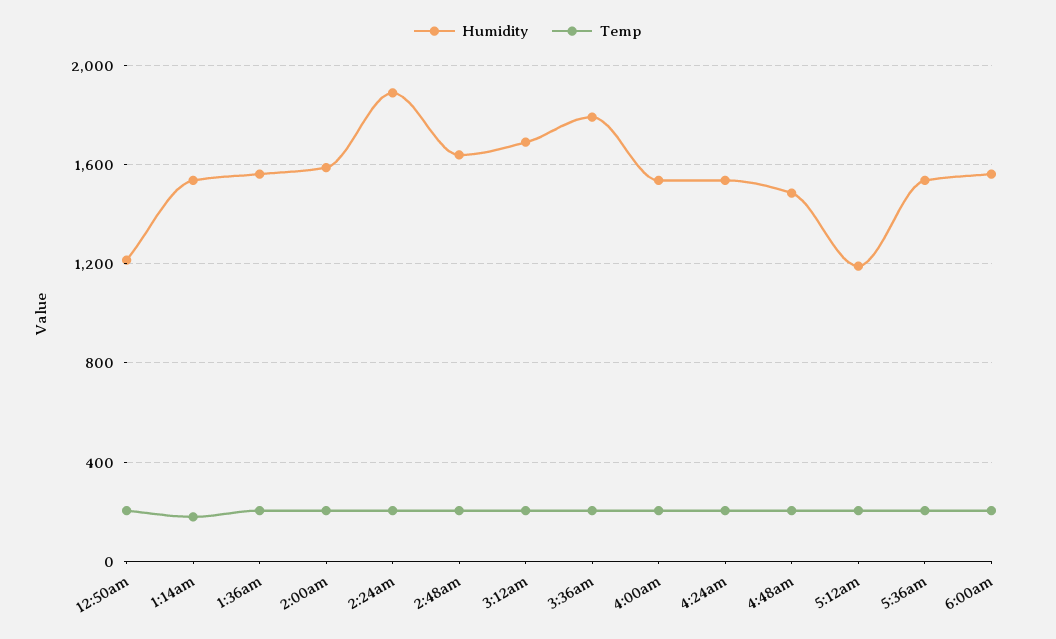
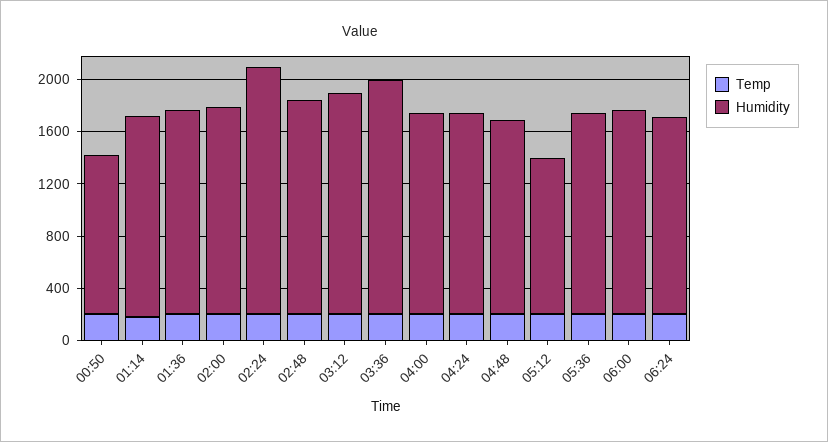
Temp, 06:24: none -> 200
Humidity, 06:24: none -> 1500

